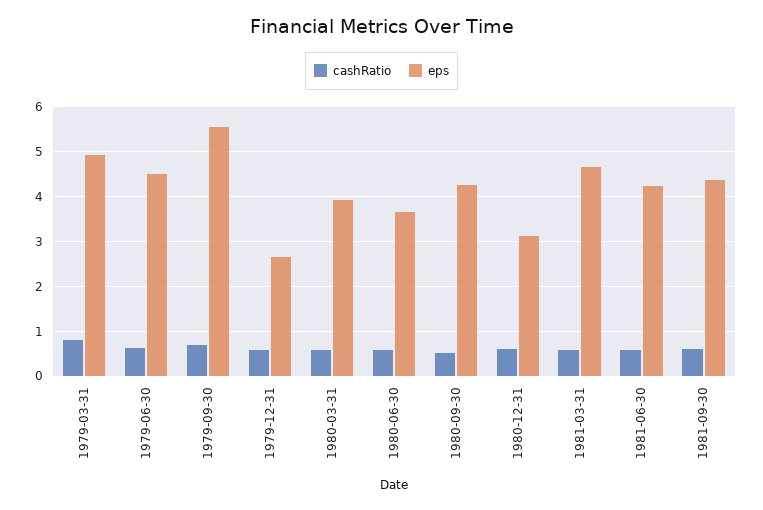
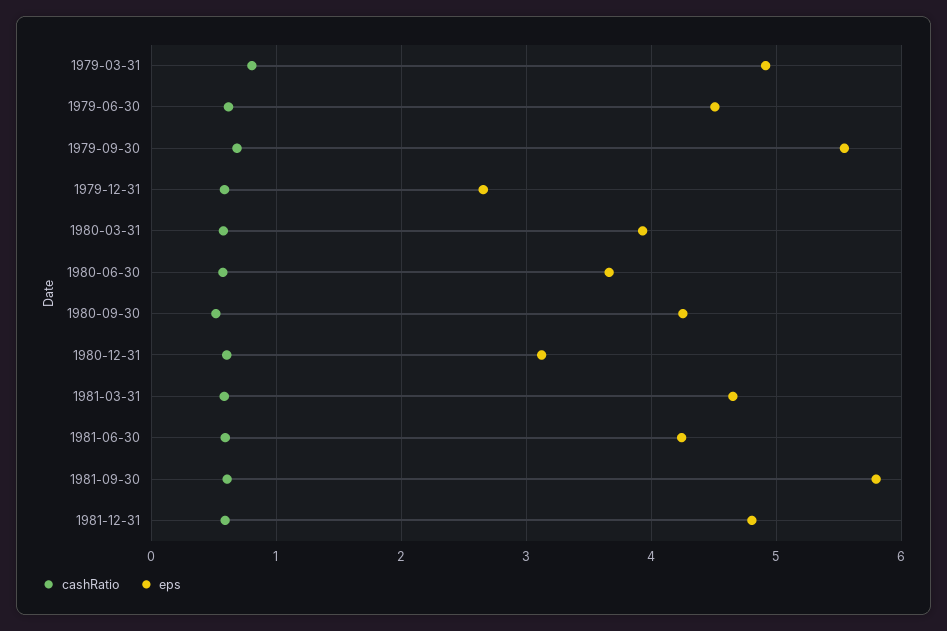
eps, 1981-09-30: 4.4 -> 5.8
cashRatio, 1981-12-31: none -> 0.6
eps, 1981-12-31: none -> 4.8

